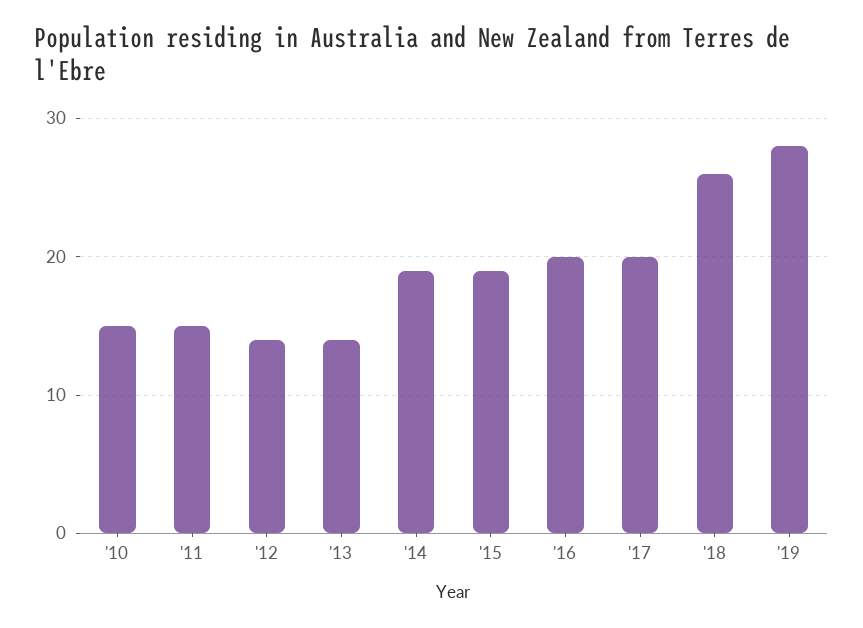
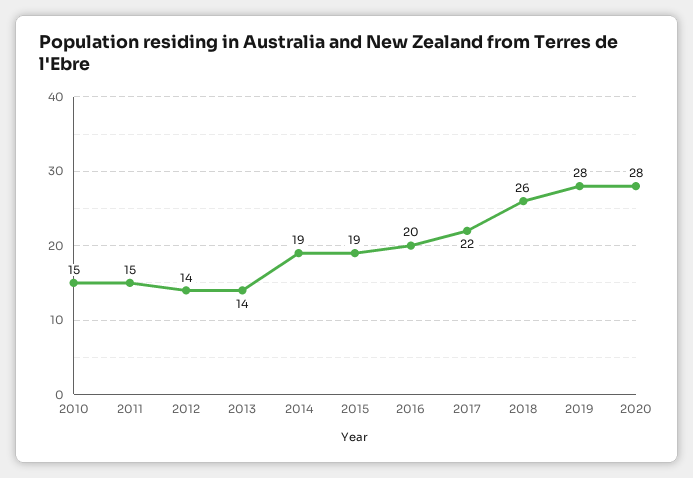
'17: 20 -> 22
2020: none -> 28

